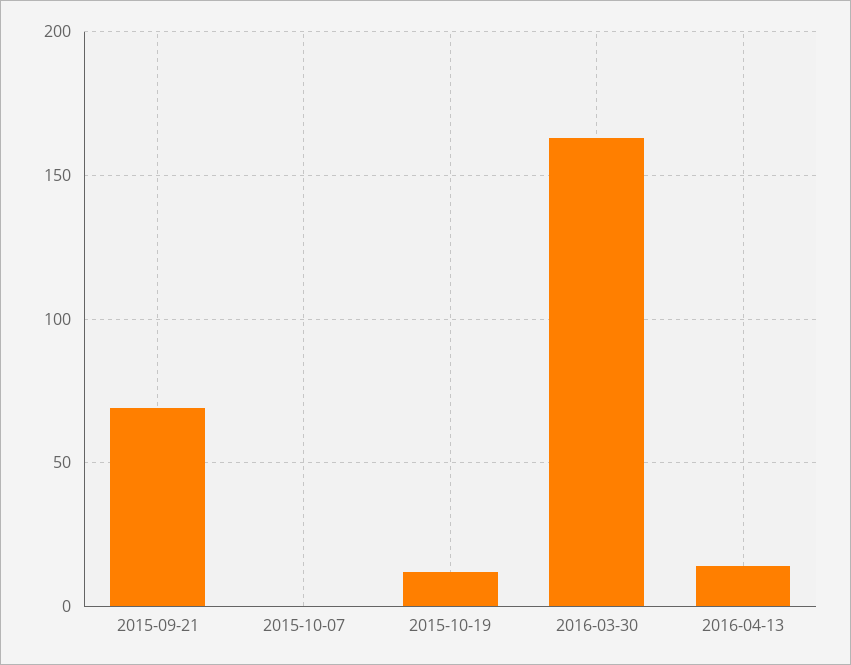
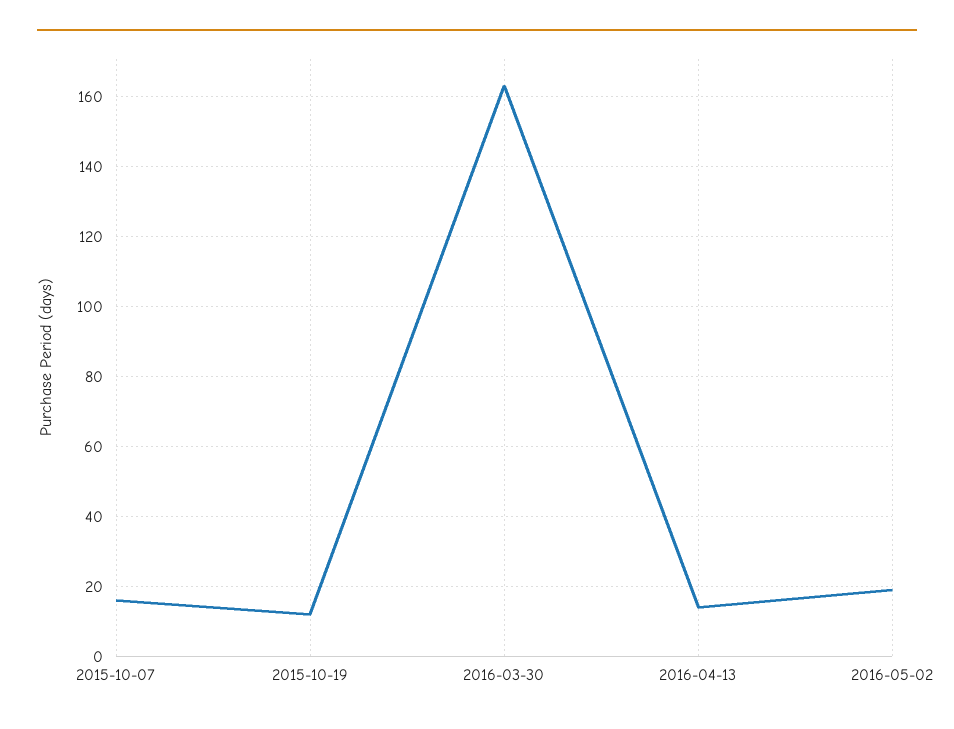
2015-09-21: 70 -> none
2015-10-07: 0 -> 15
2016-05-02: none -> 20

